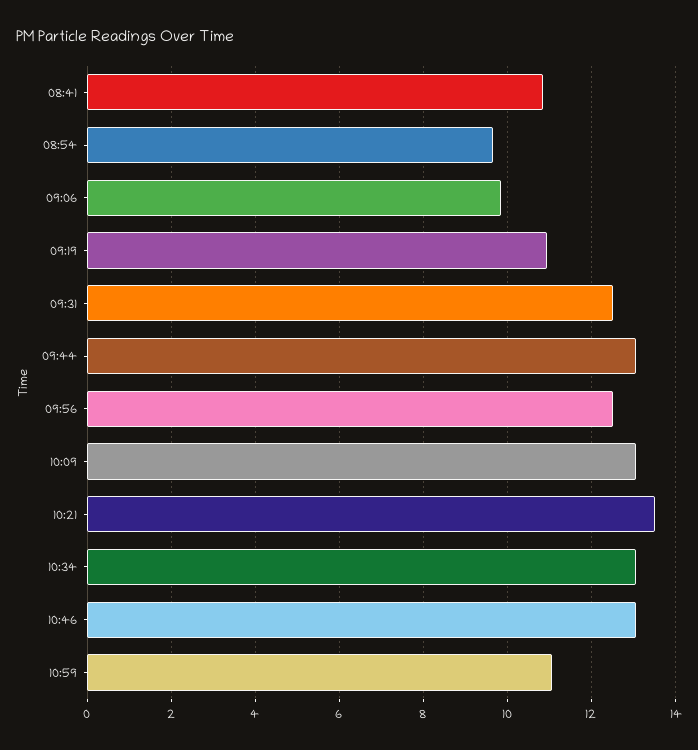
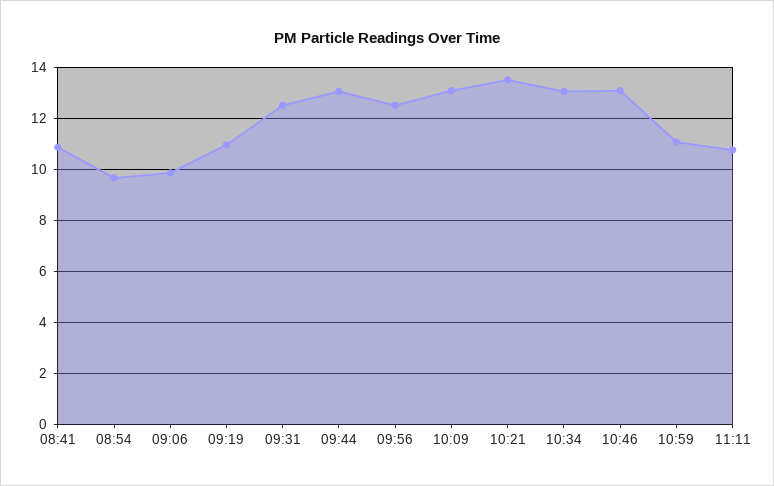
11:11: none -> 10.75

